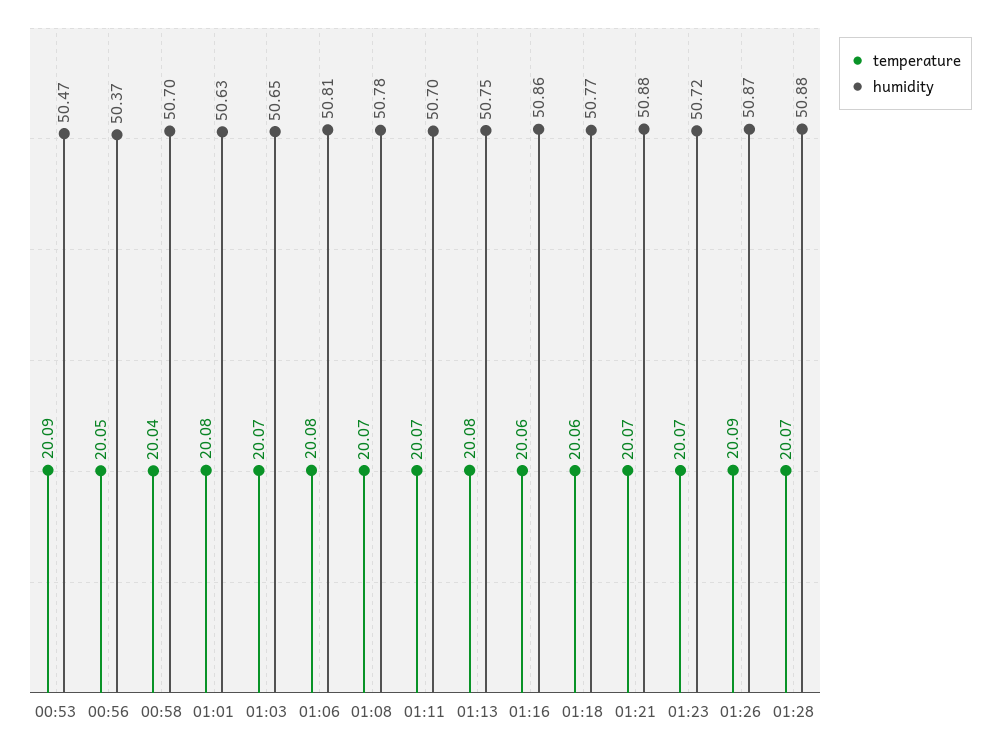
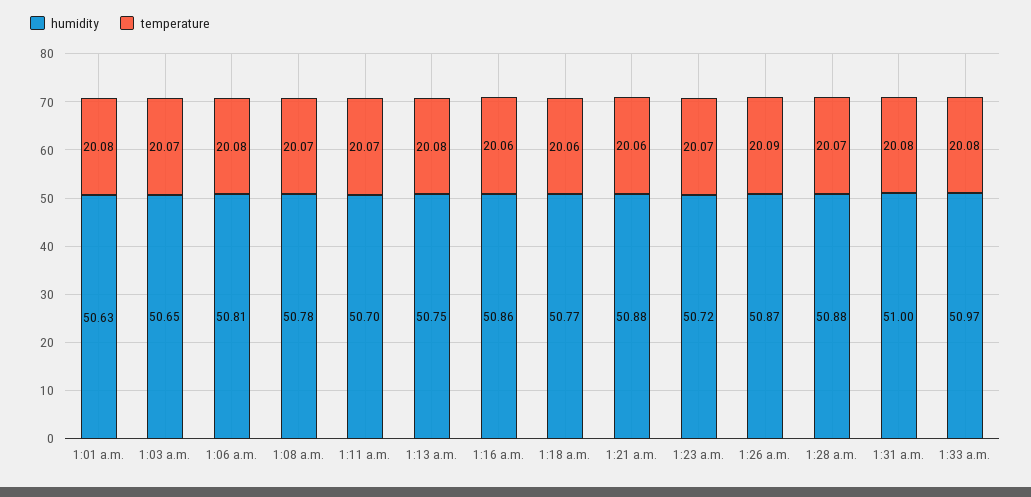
temperature, 00:53: 20.09 -> none
humidity, 00:53: 50.47 -> none
temperature, 00:56: 20.05 -> none
humidity, 00:56: 50.37 -> none
temperature, 00:58: 20.04 -> none
humidity, 00:58: 50.7 -> none
temperature, 01:21: 20.07 -> 20.06
humidity, 1:31 a.m.: none -> 51
temperature, 1:31 a.m.: none -> 20.08
humidity, 1:33 a.m.: none -> 50.97
temperature, 1:33 a.m.: none -> 20.08

